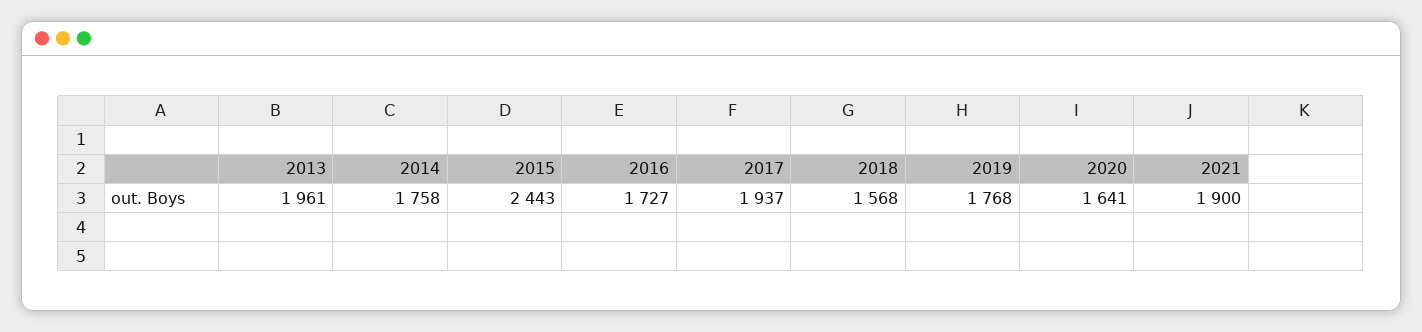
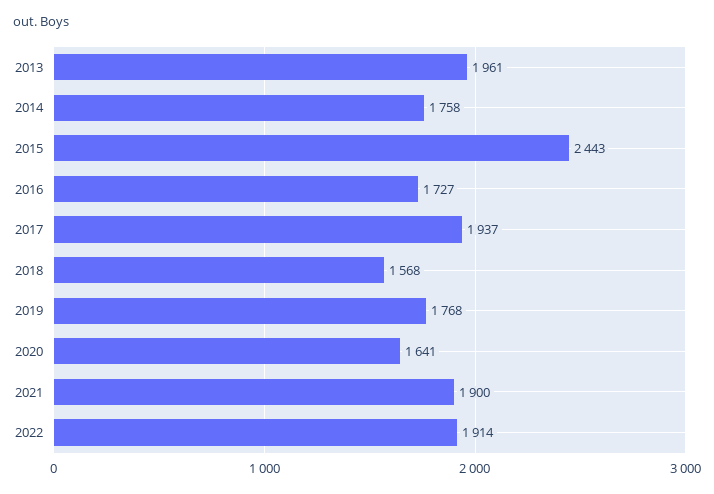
2022: none -> 1914

